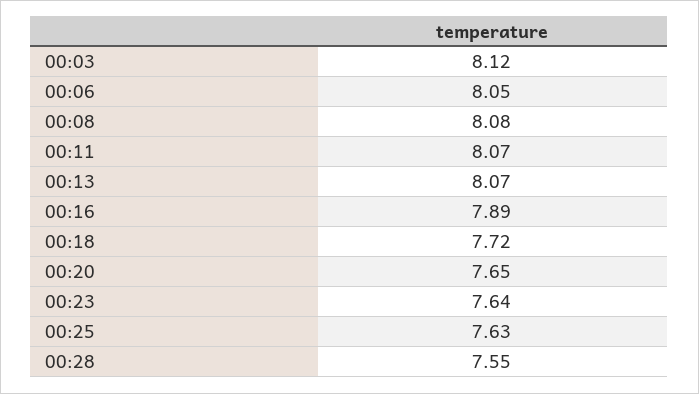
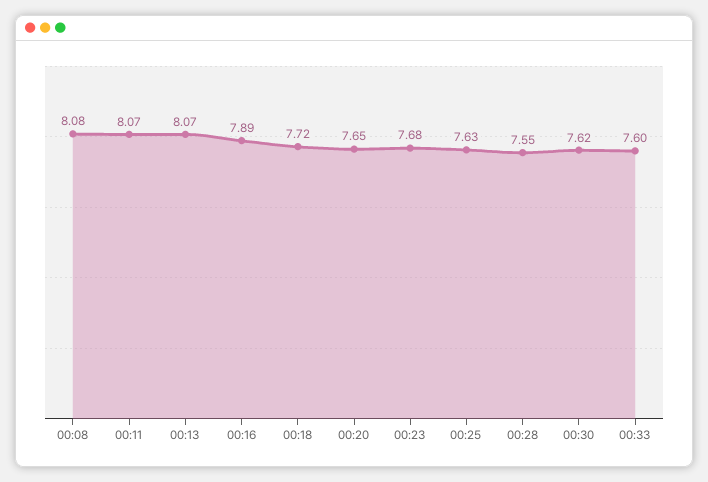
00:03: 8.12 -> none
00:06: 8.05 -> none
00:23: 7.64 -> 7.68
00:30: none -> 7.62
00:33: none -> 7.6

